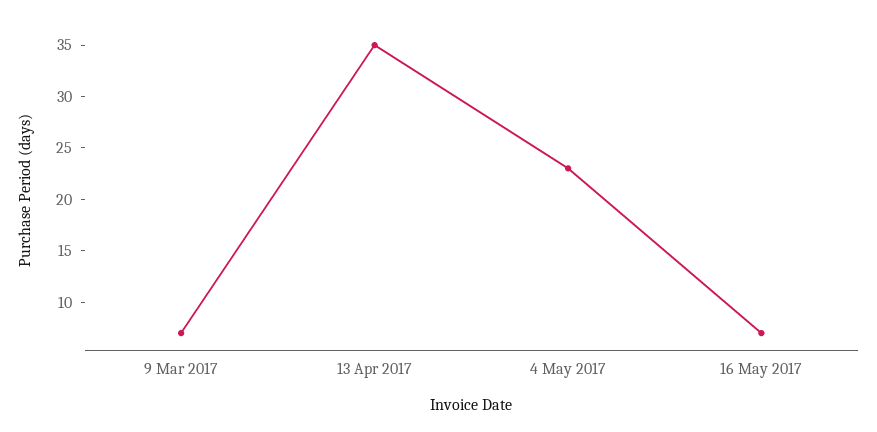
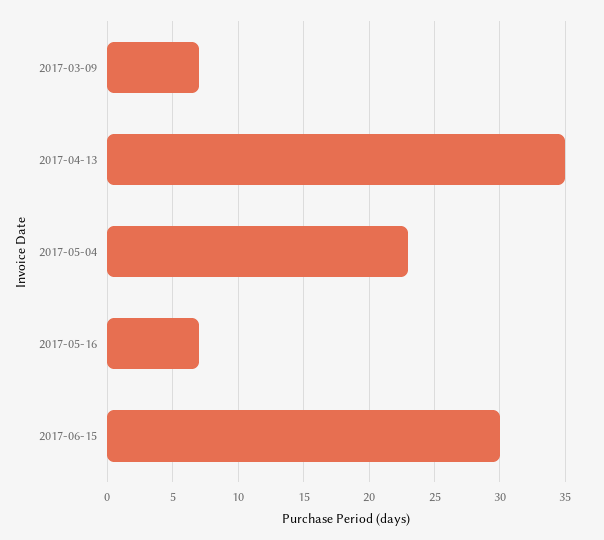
2017-06-15: none -> 30

